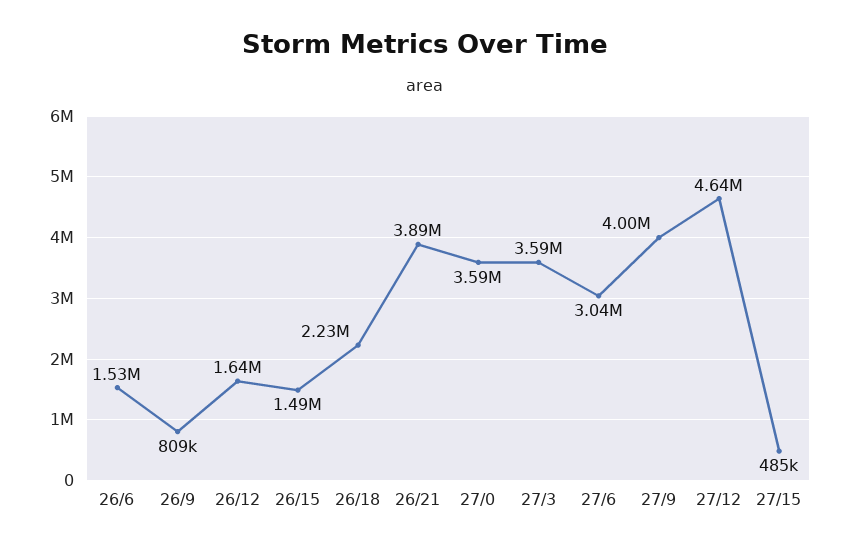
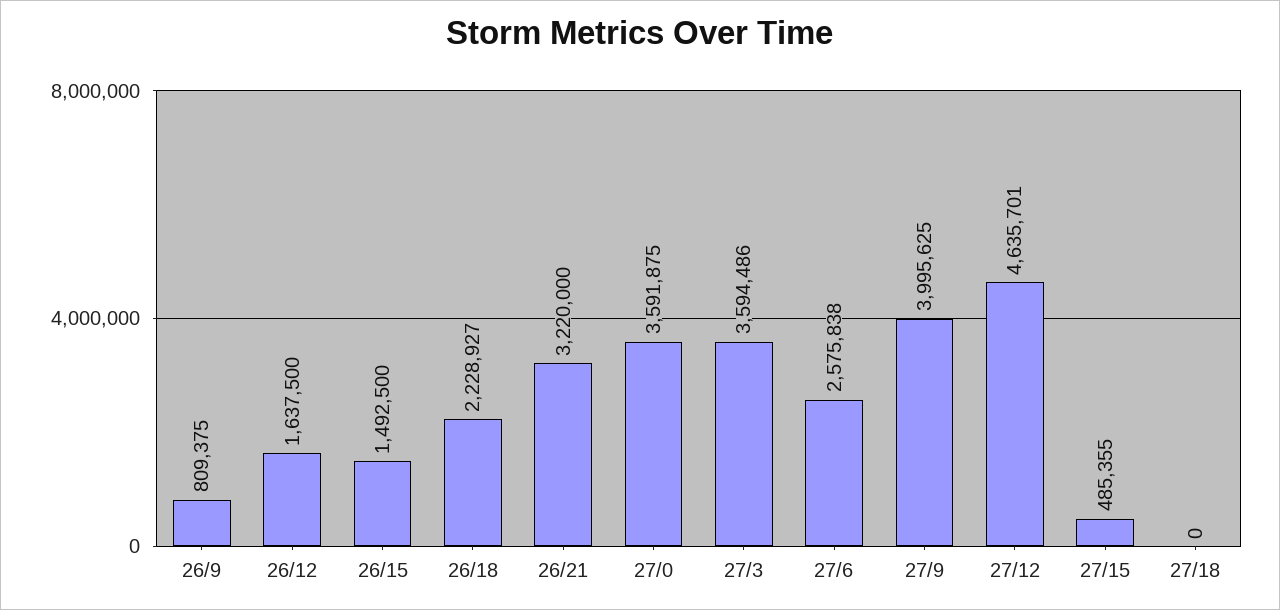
26/6: 1530000 -> none
26/21: 3890000 -> 3220000
27/6: 3040000 -> 2575838
27/18: none -> 0

